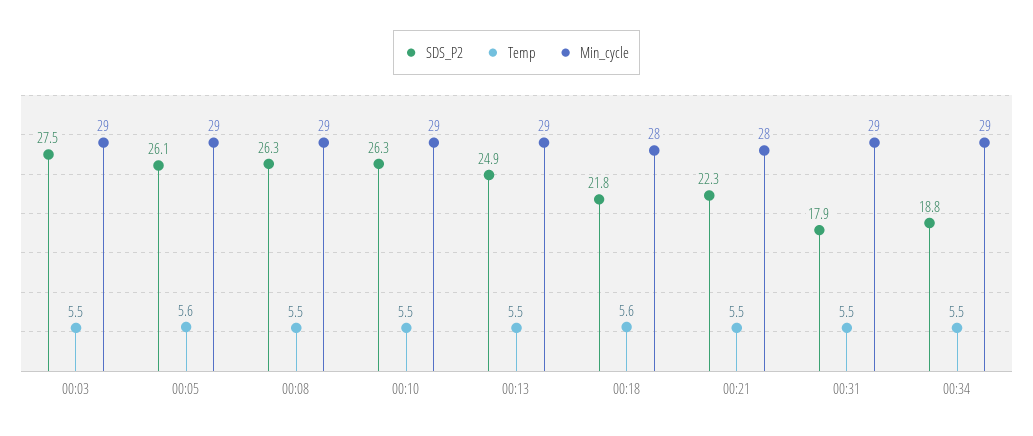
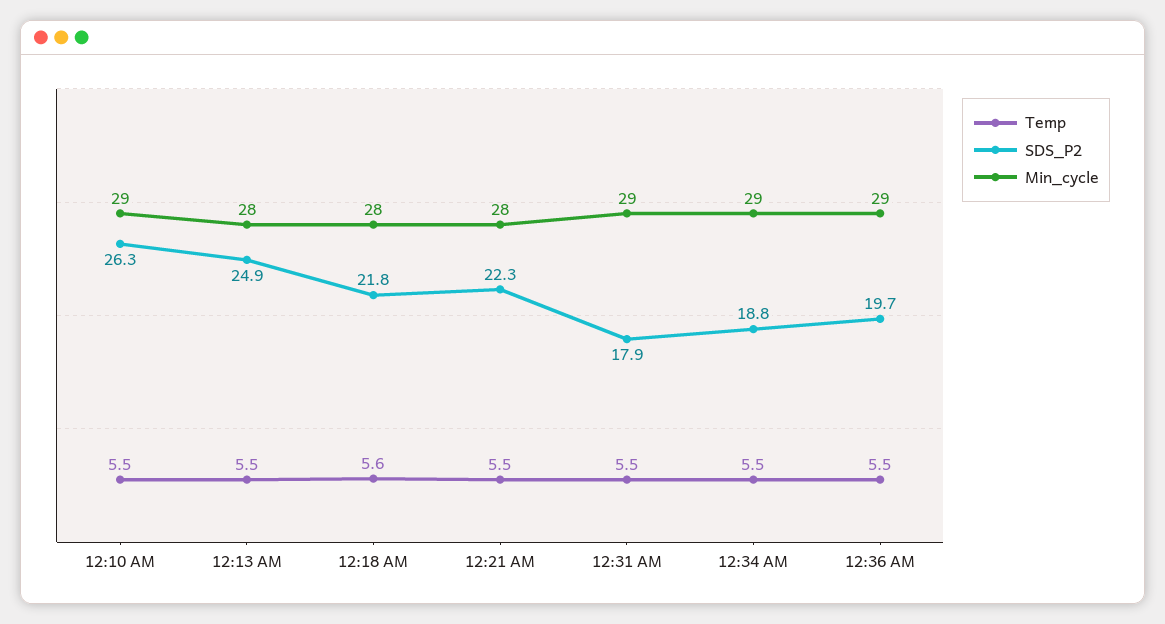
SDS_P2, 00:03: 27.5 -> none
Temp, 00:03: 5.5 -> none
Min_cycle, 00:03: 29 -> none
SDS_P2, 00:05: 26.1 -> none
Temp, 00:05: 5.6 -> none
Min_cycle, 00:05: 29 -> none
SDS_P2, 00:08: 26.3 -> none
Temp, 00:08: 5.5 -> none
Min_cycle, 00:08: 29 -> none
Min_cycle, 00:13: 29 -> 28
Temp, 12:36 AM: none -> 5.5
SDS_P2, 12:36 AM: none -> 19.7
Min_cycle, 12:36 AM: none -> 29

